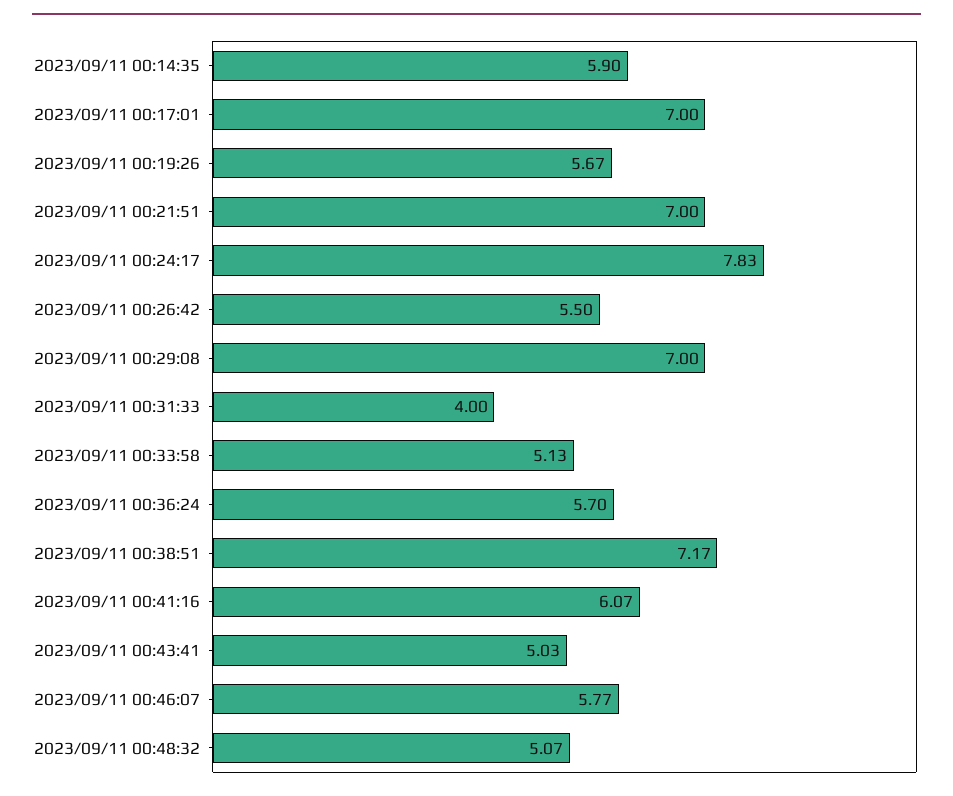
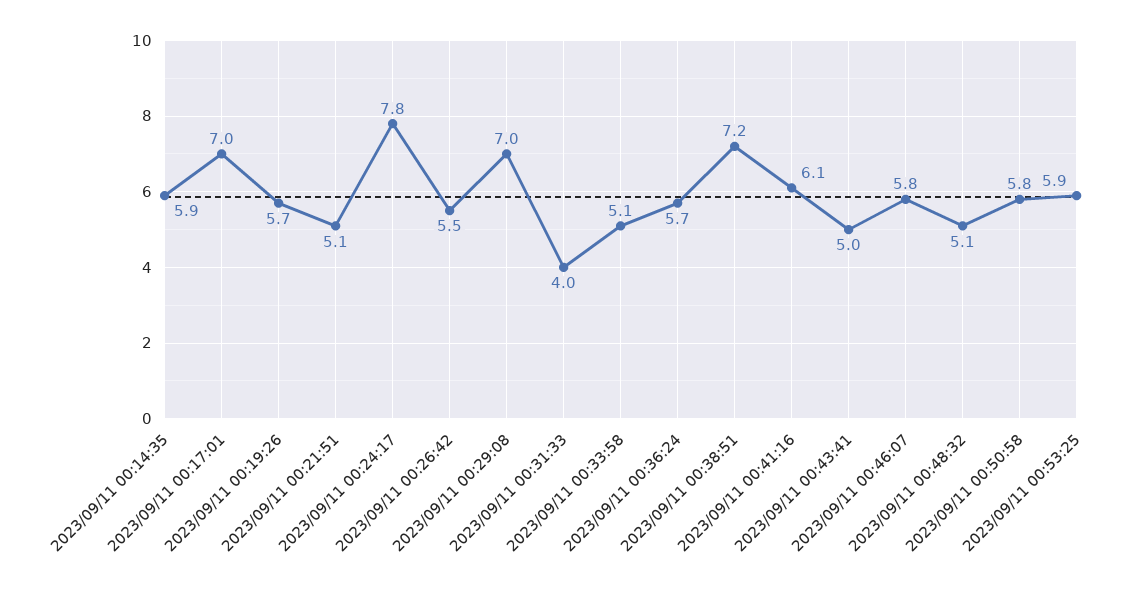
2023/09/11 00:21:51: 7 -> 5.1
2023/09/11 00:50:58: none -> 5.8
2023/09/11 00:53:25: none -> 5.9

